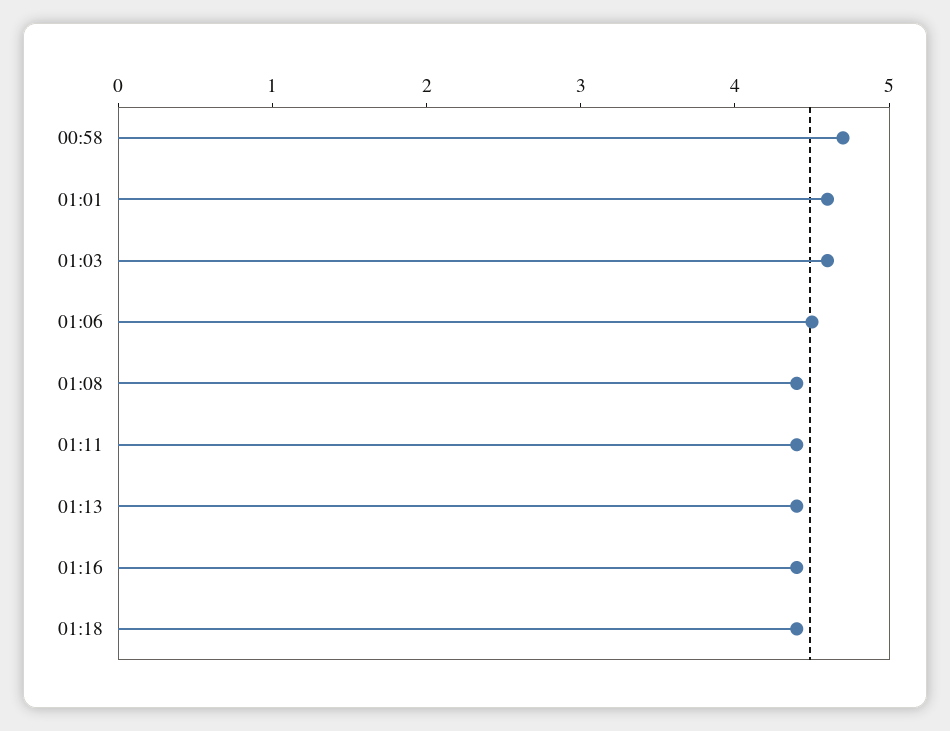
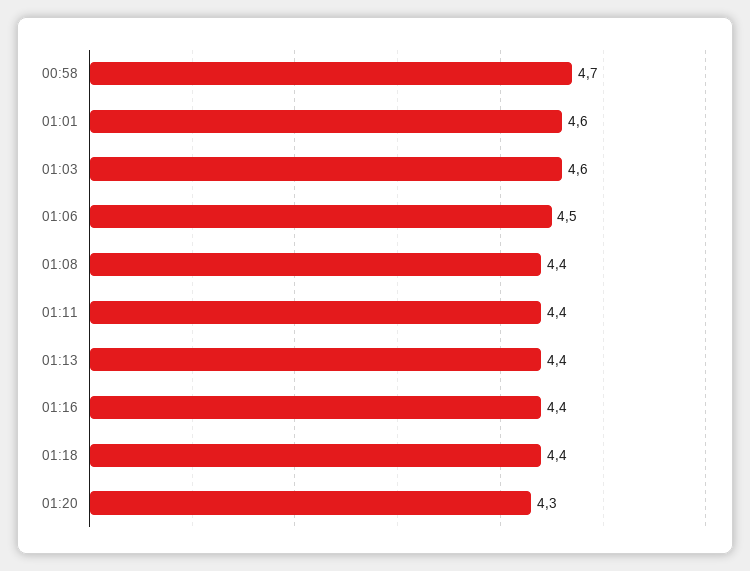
01:20: none -> 4.3

